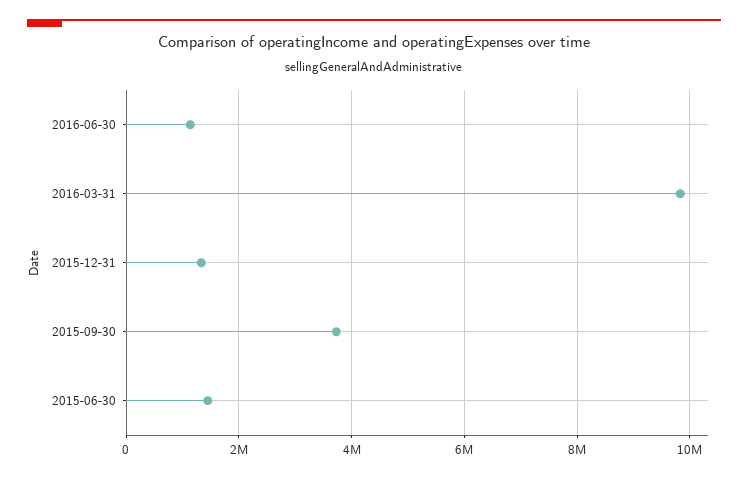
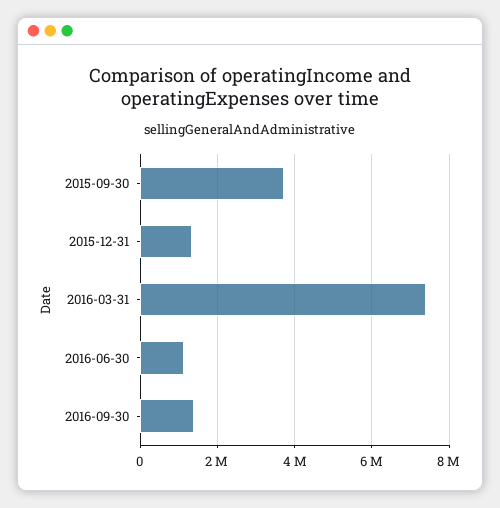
2016-03-31: 9800000 -> 7400000
2015-06-30: 1400000 -> none
2016-09-30: none -> 1400000

